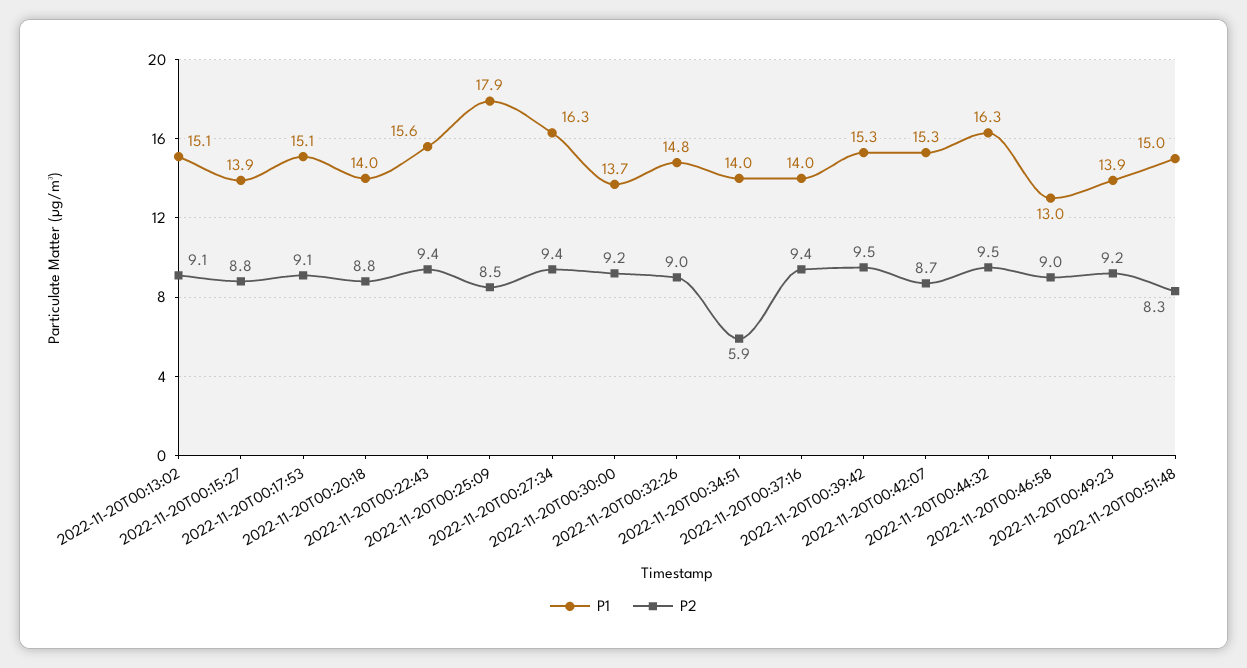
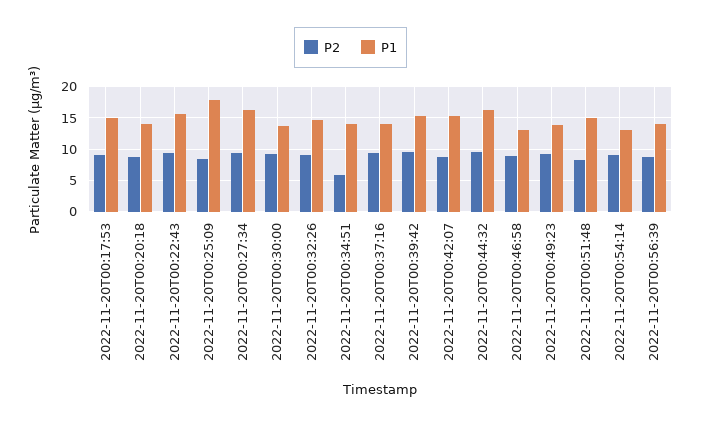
P1, 2022-11-20T00:13:02: 15.1 -> none
P2, 2022-11-20T00:13:02: 9.1 -> none
P1, 2022-11-20T00:15:27: 13.9 -> none
P2, 2022-11-20T00:15:27: 8.8 -> none
P2, 2022-11-20T00:54:14: none -> 9
P1, 2022-11-20T00:54:14: none -> 13
P2, 2022-11-20T00:56:39: none -> 9
P1, 2022-11-20T00:56:39: none -> 14

